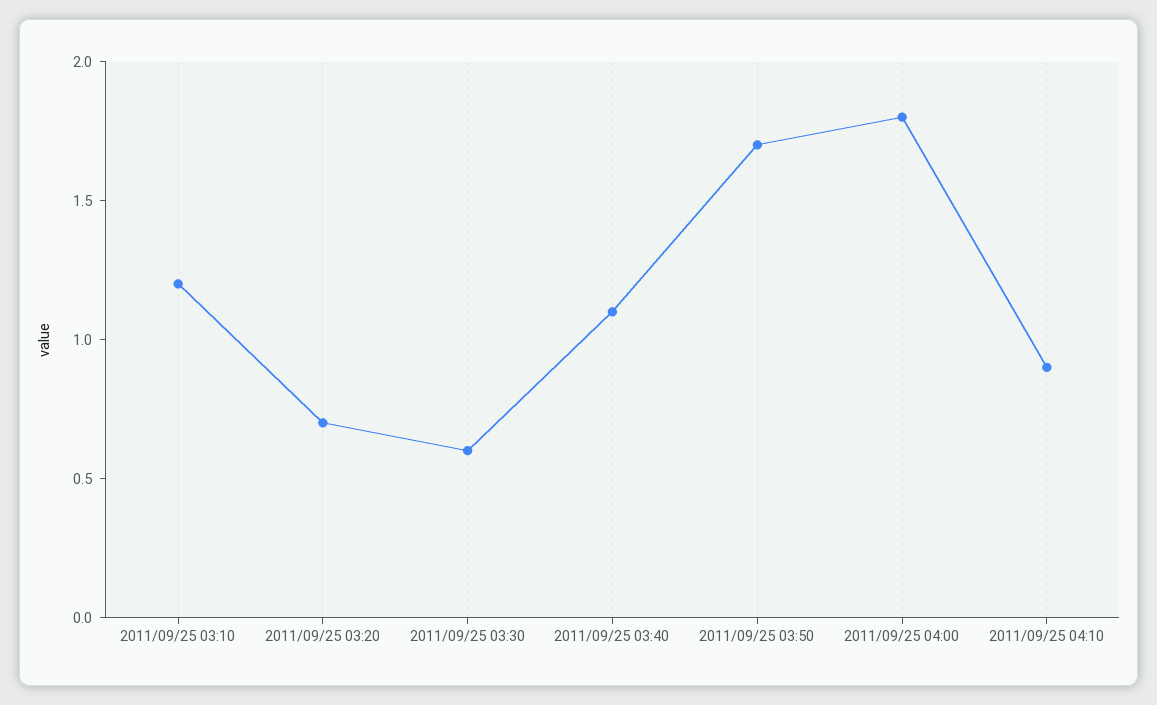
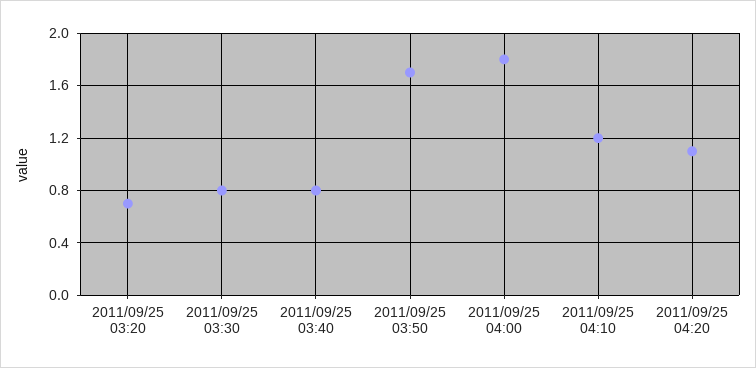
2011/09/25 03:10: 1.2 -> none
2011/09/25 03:30: 0.6 -> 0.8
2011/09/25 03:40: 1.1 -> 0.8
2011/09/25 04:10: 0.9 -> 1.2
2011/09/25 04:20: none -> 1.1

